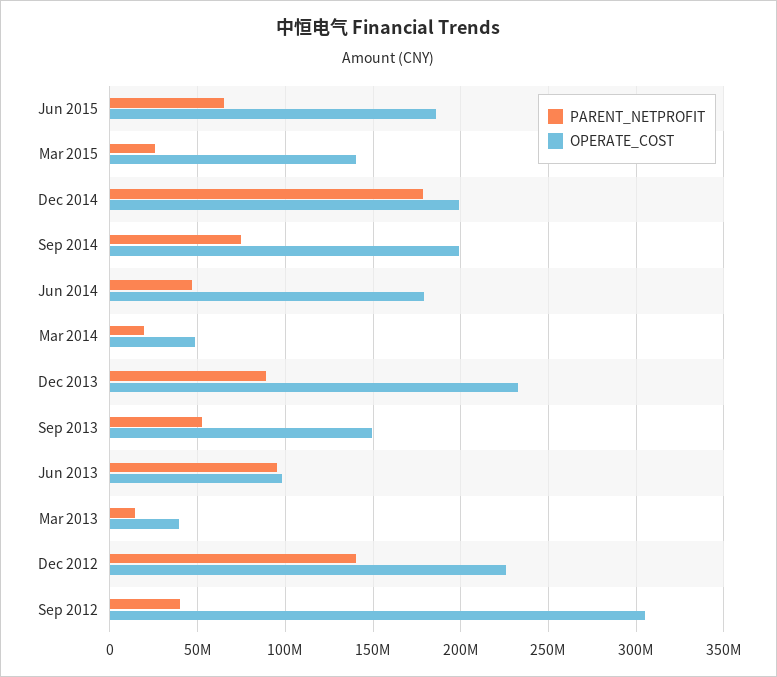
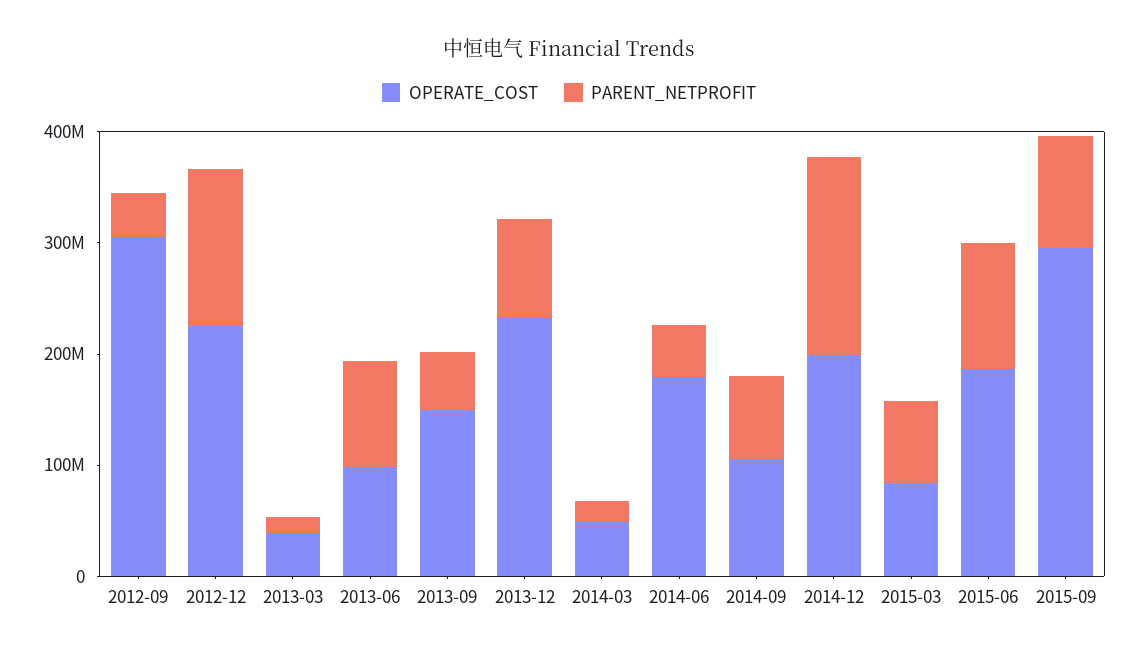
PARENT_NETPROFIT, Jun 2015: 65000000 -> 120000000
PARENT_NETPROFIT, Mar 2015: 25000000 -> 80000000
OPERATE_COST, Mar 2015: 140000000 -> 80000000
OPERATE_COST, Sep 2014: 200000000 -> 100000000
OPERATE_COST, 2015-09: none -> 300000000
PARENT_NETPROFIT, 2015-09: none -> 100000000

